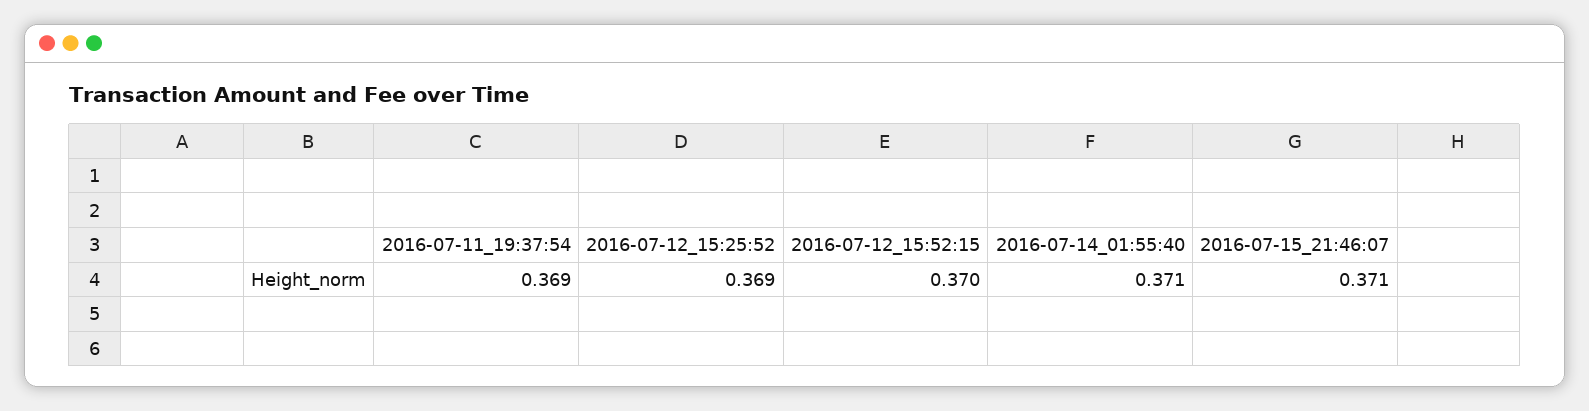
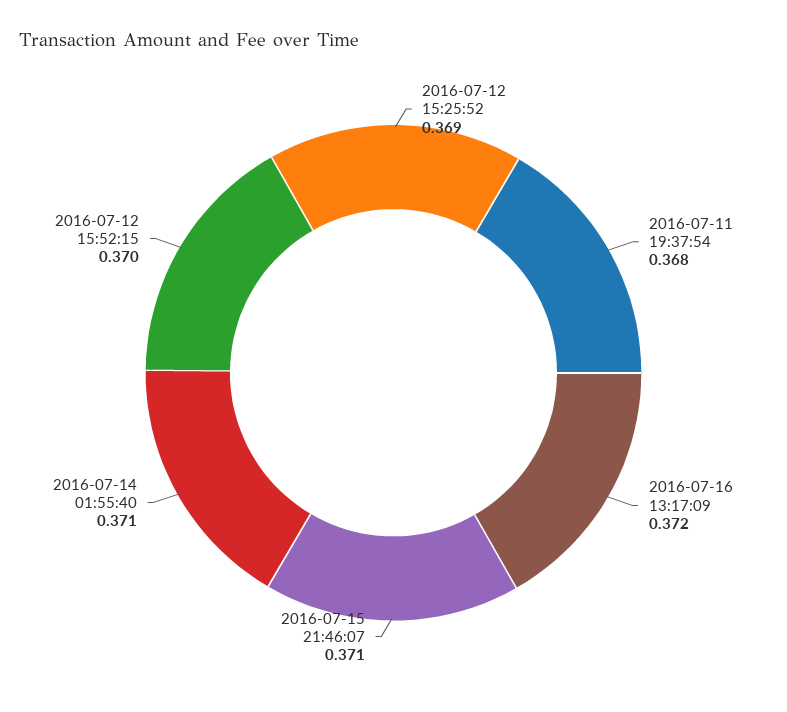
2016-07-11_19:37:54: 0.369 -> 0.368
2016-07-16 13:17:09: none -> 0.372

